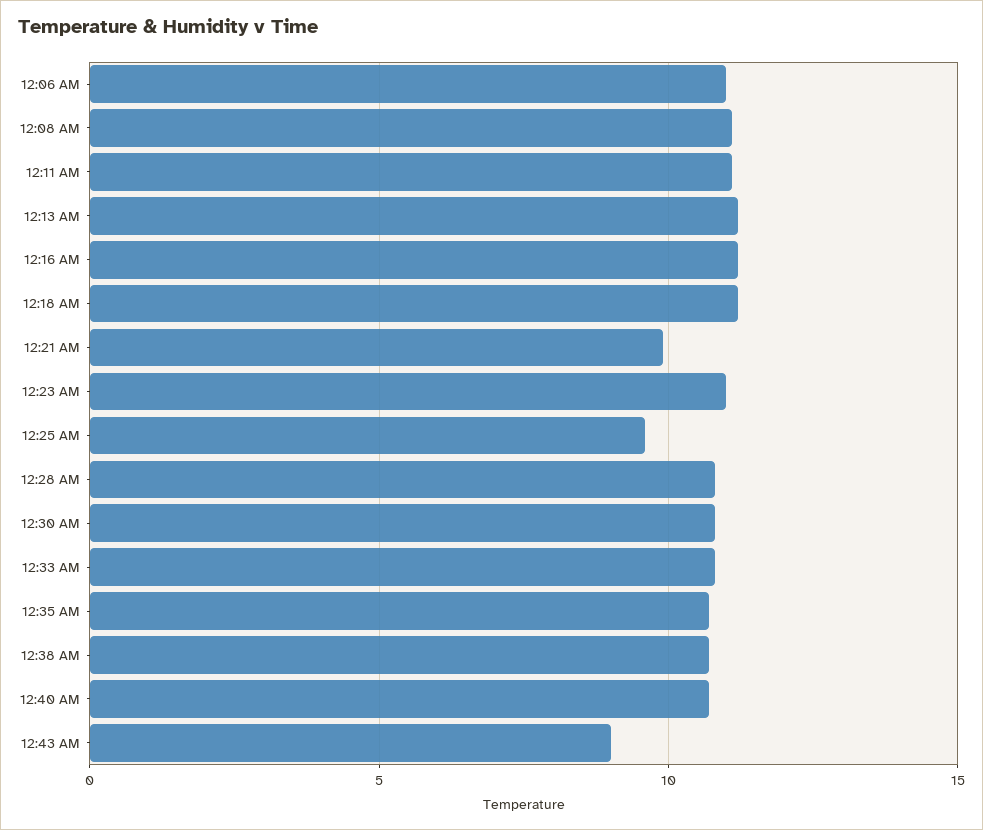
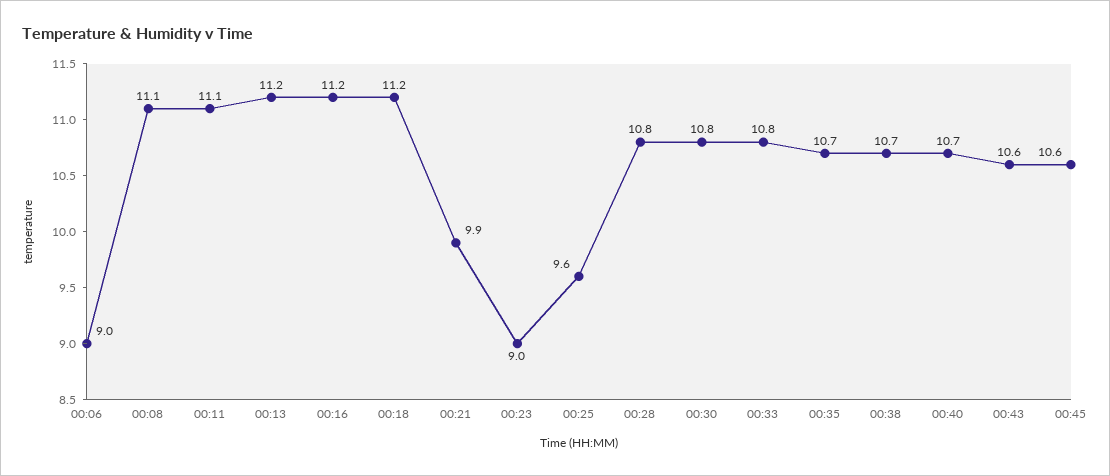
12:06 AM: 11 -> 9
12:23 AM: 11 -> 9
12:43 AM: 9 -> 10.6
00:45: none -> 10.6

